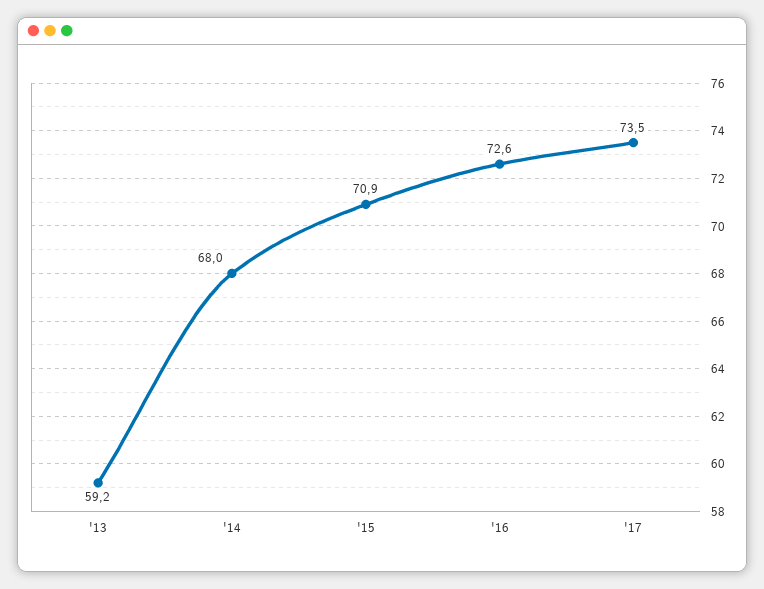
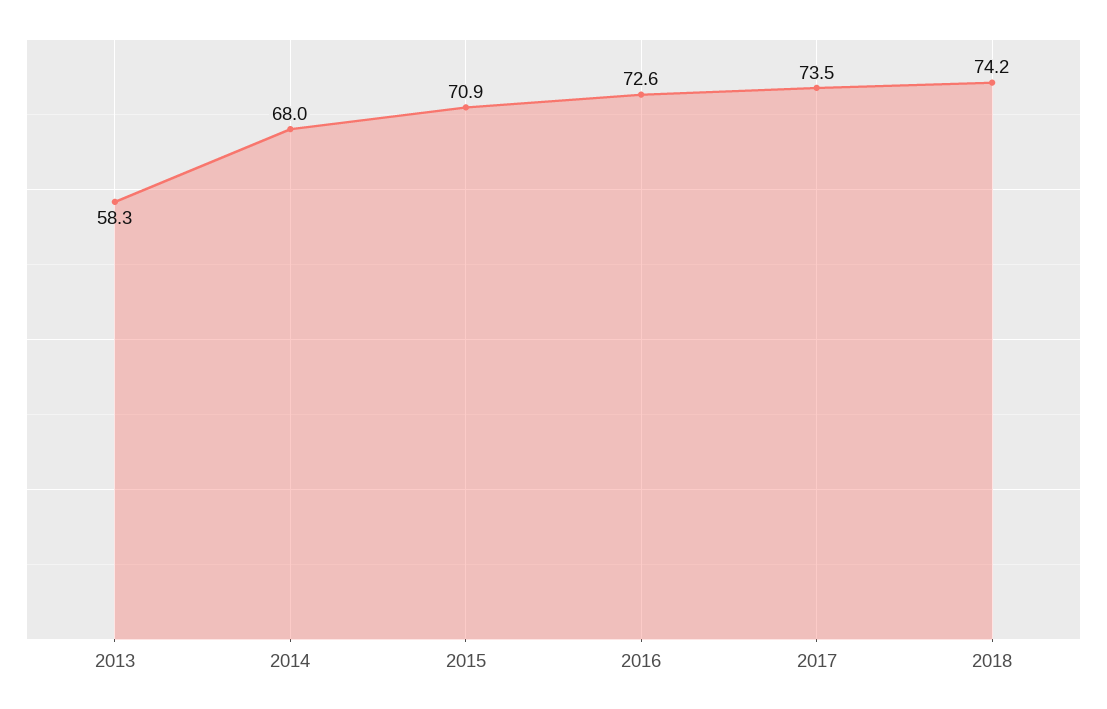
'13: 59.2 -> 58.3
2018: none -> 74.2

